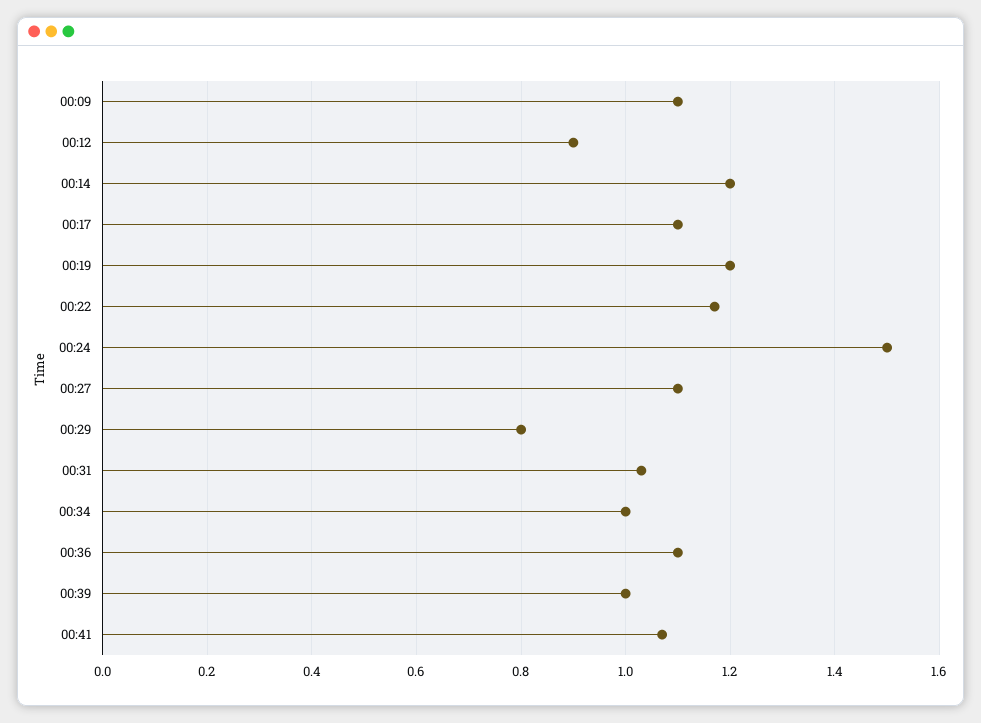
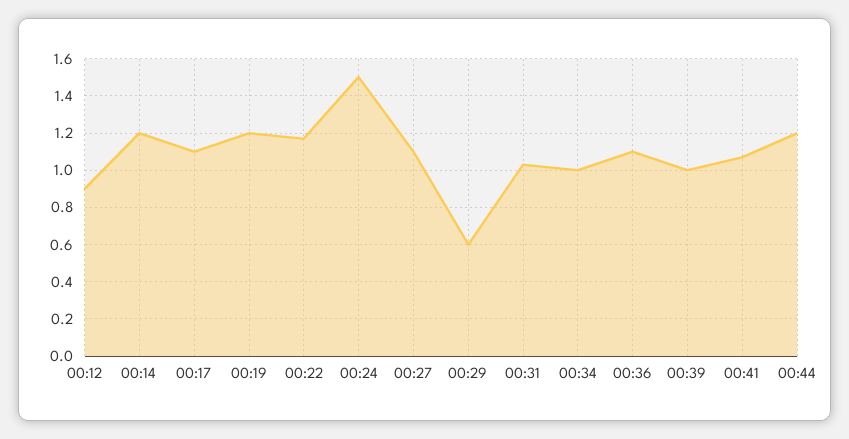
00:09: 1.1 -> none
00:29: 0.8 -> 0.6
00:44: none -> 1.2

